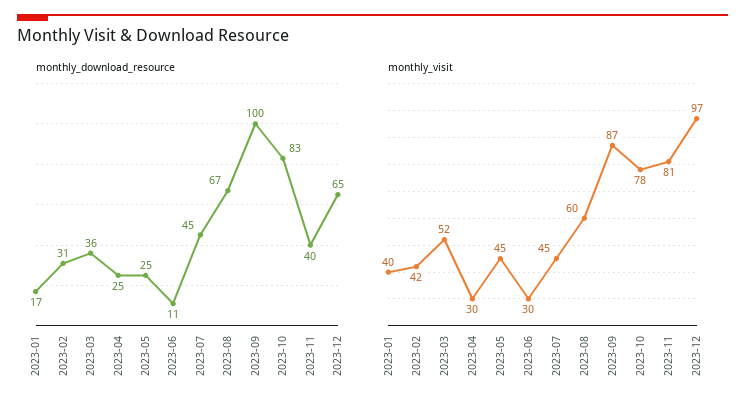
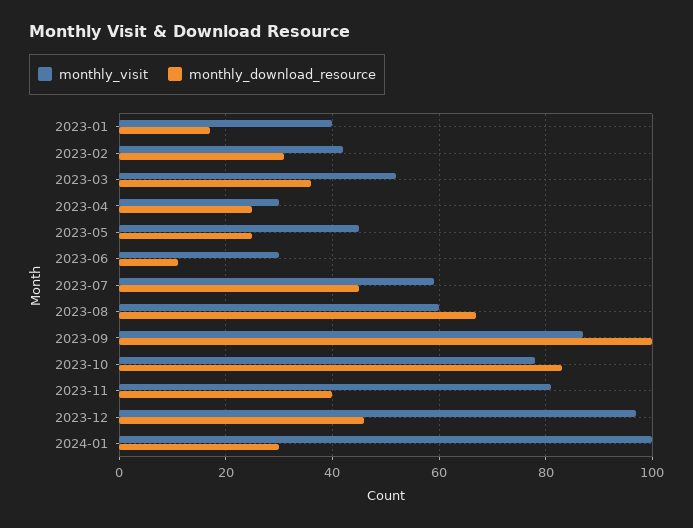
monthly_download_resource, 2023-12: 65 -> 45
monthly_visit, 2023-07: 45 -> 60
monthly_visit, 2024-01: none -> 100
monthly_download_resource, 2024-01: none -> 30

